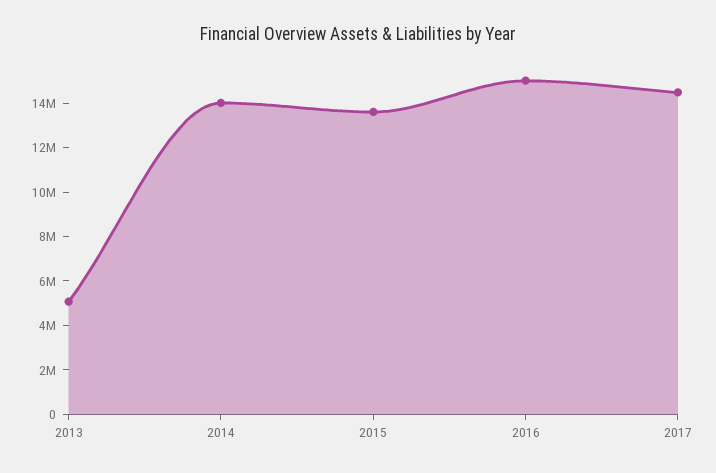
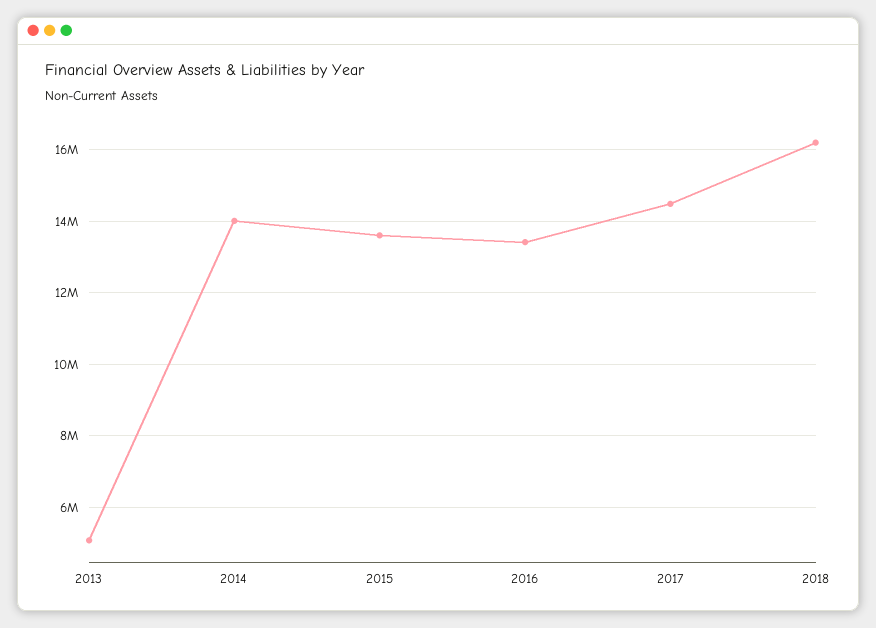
2016: 15000000 -> 13400000
2018: none -> 16200000

